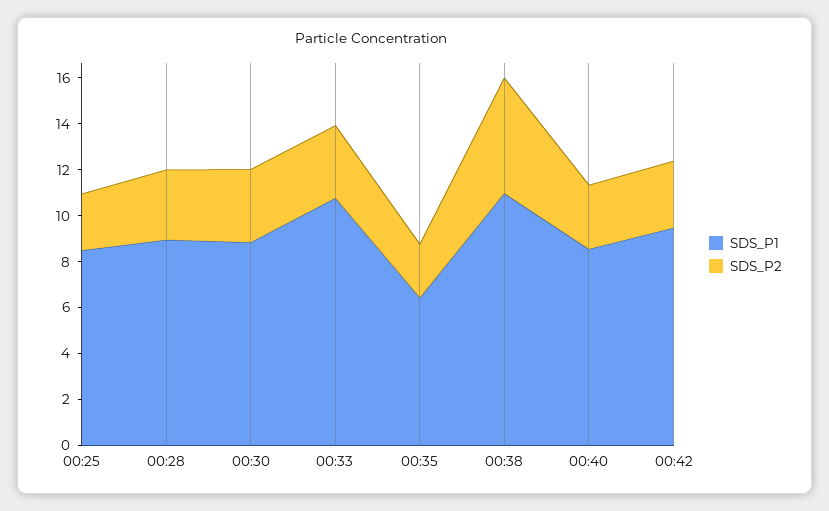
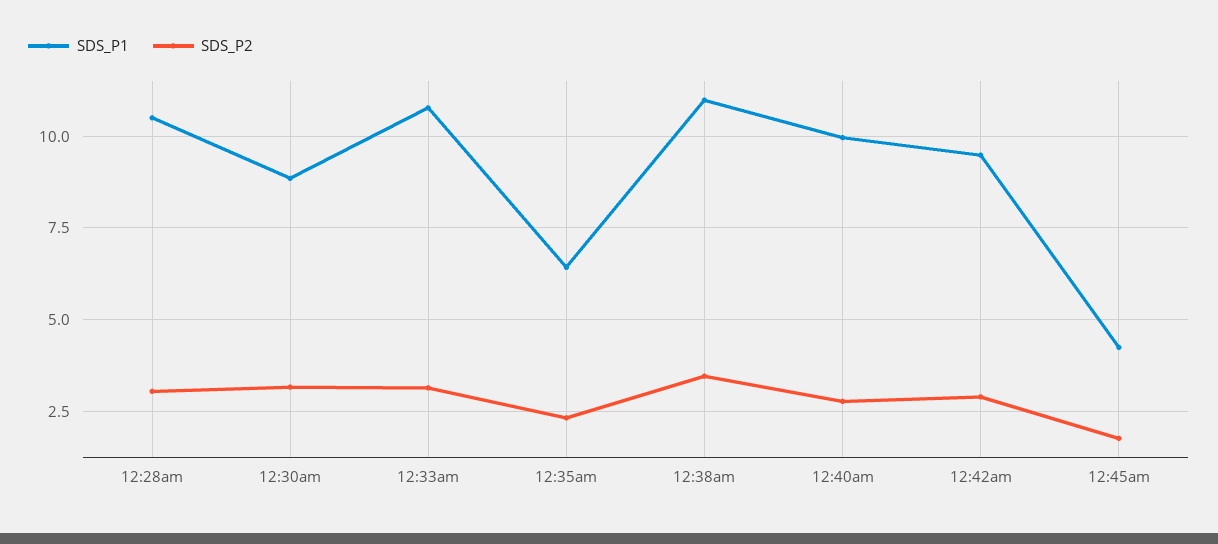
SDS_P1, 00:25: 8.5 -> none
SDS_P2, 00:25: 2.5 -> none
SDS_P1, 00:28: 9 -> 10.5
SDS_P2, 00:38: 5 -> 3.5
SDS_P1, 00:40: 8.5 -> 10
SDS_P1, 12:45am: none -> 4.25
SDS_P2, 12:45am: none -> 1.75

